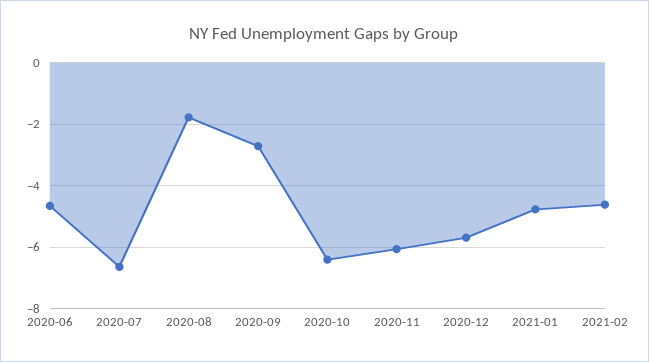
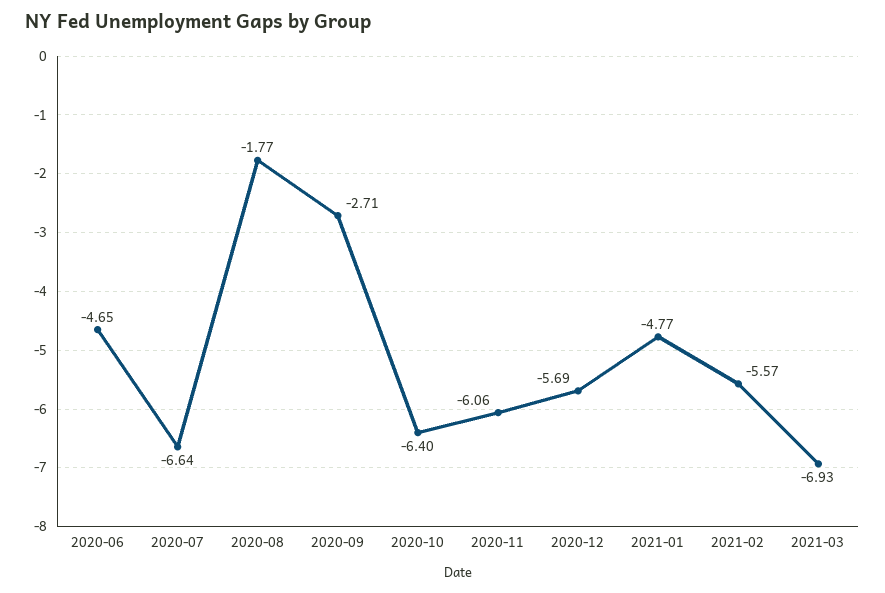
2021-02: -4.6 -> -5.57
2021-03: none -> -6.93

